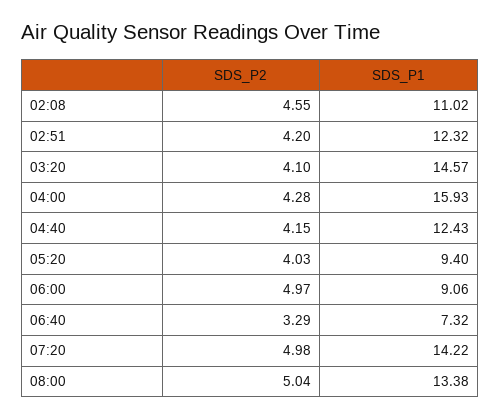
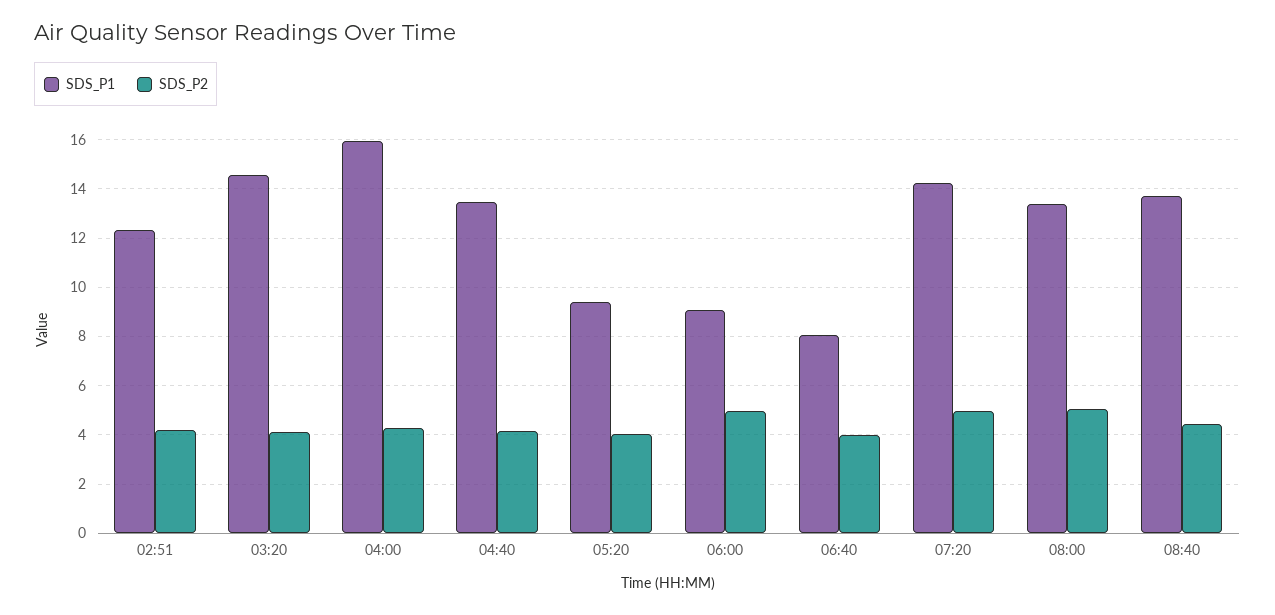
SDS_P2, 02:08: 4.55 -> none
SDS_P1, 02:08: 11.02 -> none
SDS_P1, 04:40: 12.43 -> 13.5
SDS_P2, 06:40: 3.29 -> 4
SDS_P1, 06:40: 7.32 -> 8
SDS_P1, 08:40: none -> 13.75
SDS_P2, 08:40: none -> 4.5

